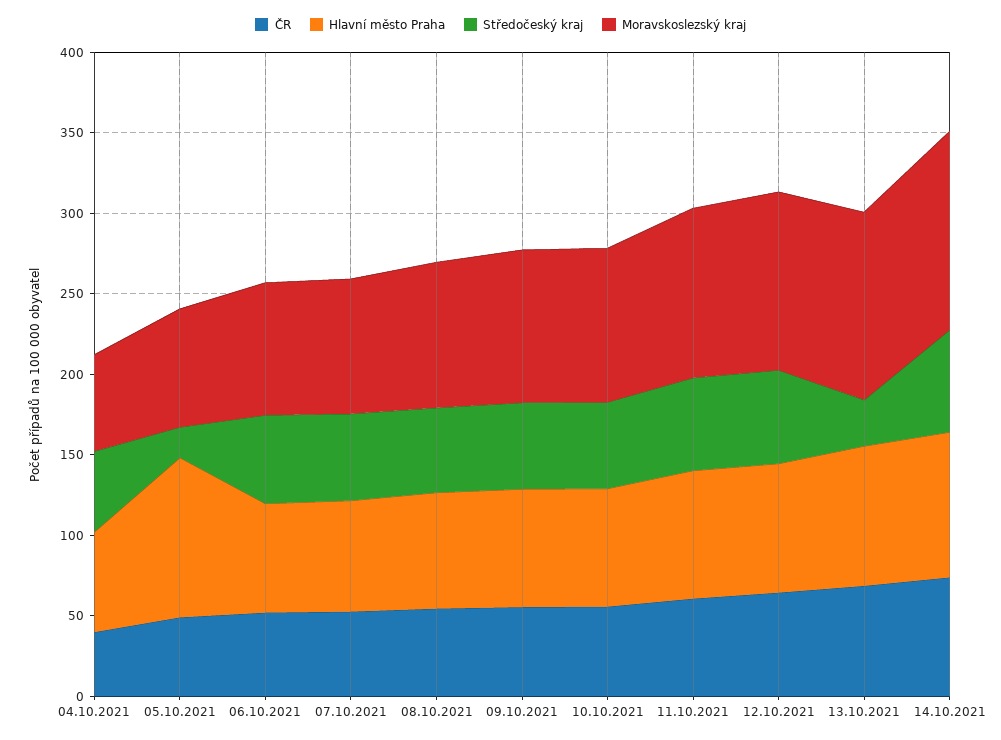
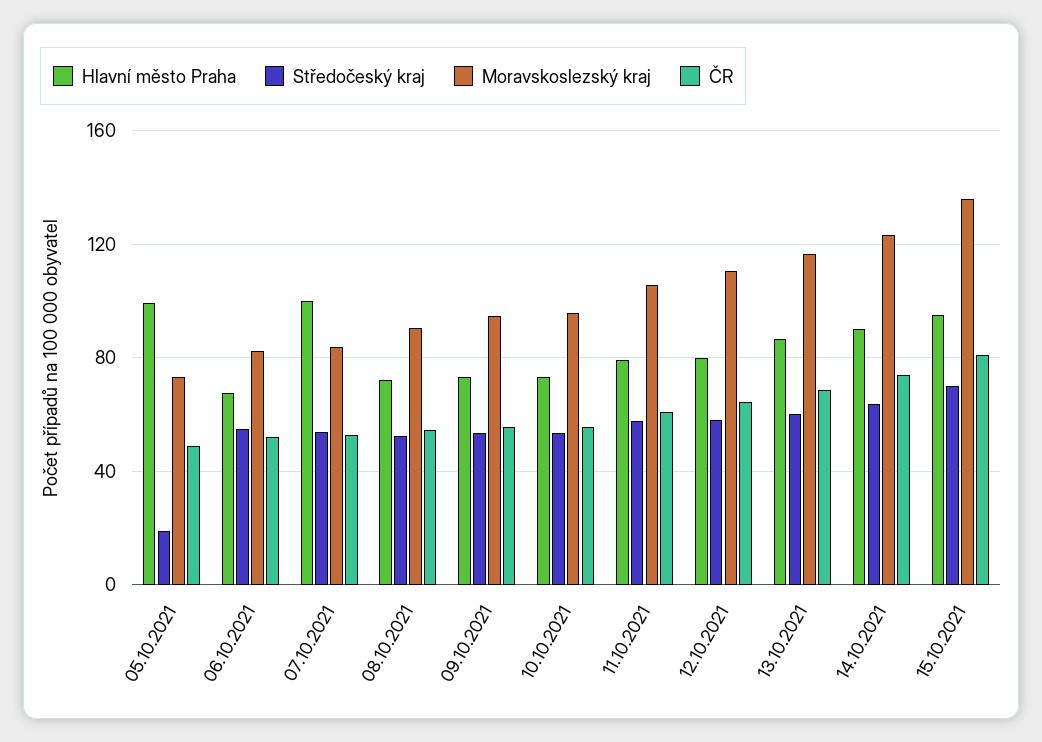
ČR, 04.10.2021: 40 -> none
Hlavní město Praha, 04.10.2021: 60 -> none
Středočeský kraj, 04.10.2021: 50 -> none
Moravskoslezský kraj, 04.10.2021: 60 -> none
Hlavní město Praha, 07.10.2021: 70 -> 100
Středočeský kraj, 13.10.2021: 30 -> 60
Hlavní město Praha, 15.10.2021: none -> 95
Středočeský kraj, 15.10.2021: none -> 70
Moravskoslezský kraj, 15.10.2021: none -> 135
ČR, 15.10.2021: none -> 80

